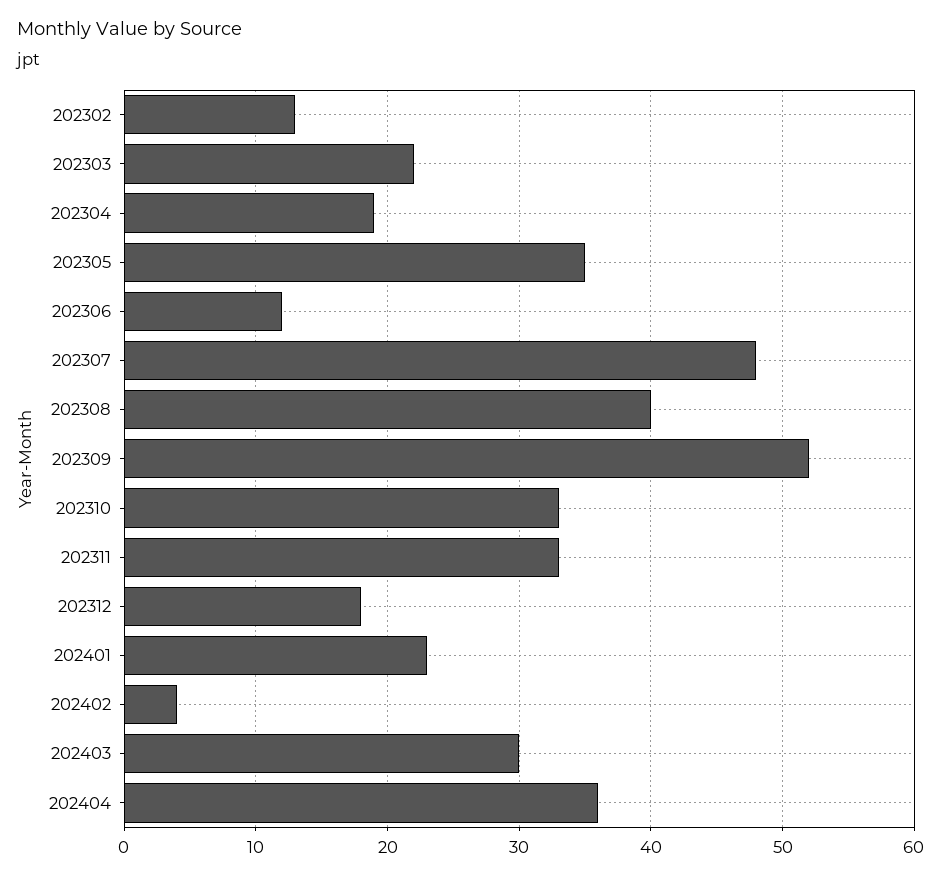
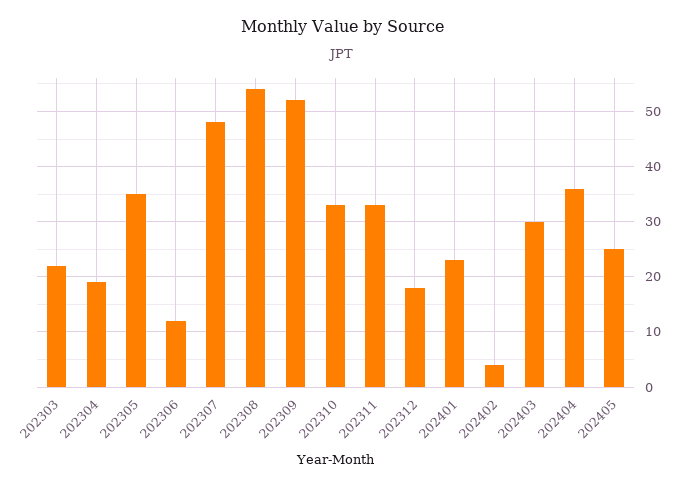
202302: 13 -> none
202308: 40 -> 55
202405: none -> 25

